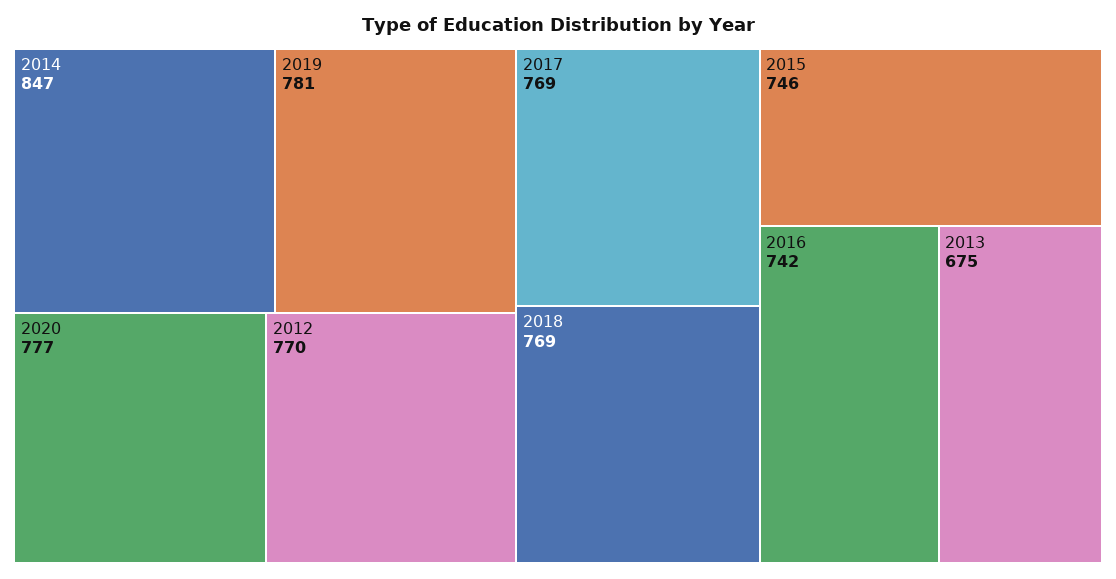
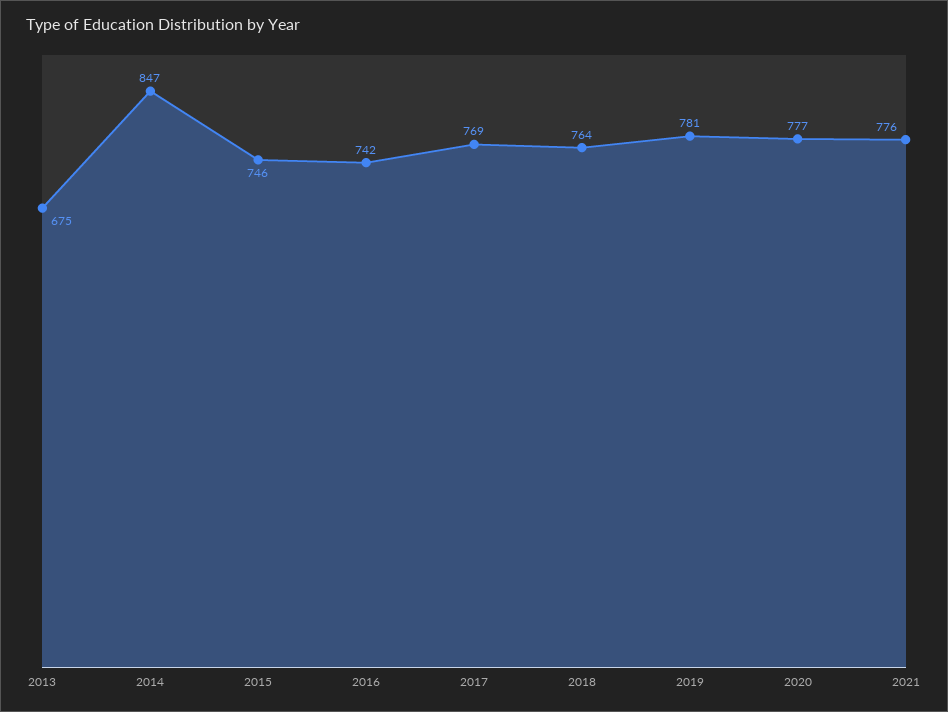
2012: 770 -> none
2018: 769 -> 764
2021: none -> 776

